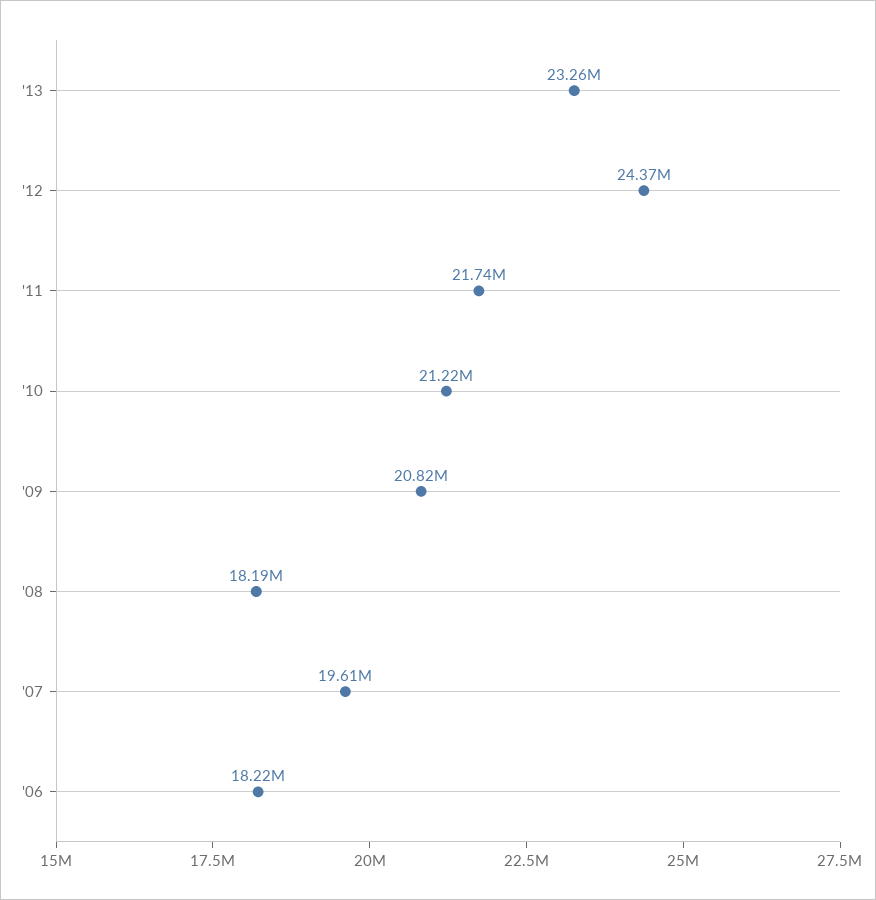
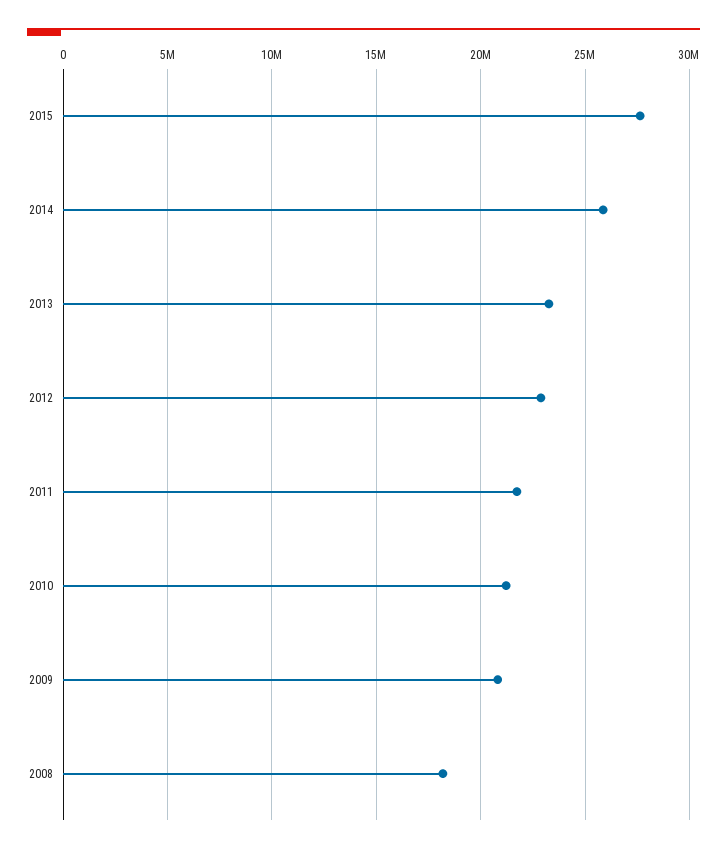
'12: 24370000 -> 23000000
'07: 19610000 -> none
'06: 18220000 -> none
2015: none -> 27500000
2014: none -> 26000000

